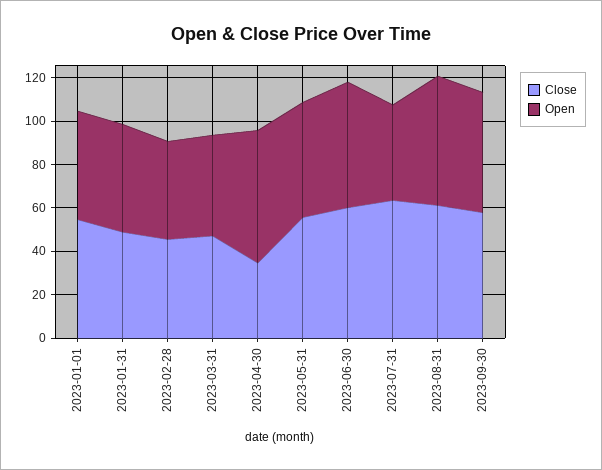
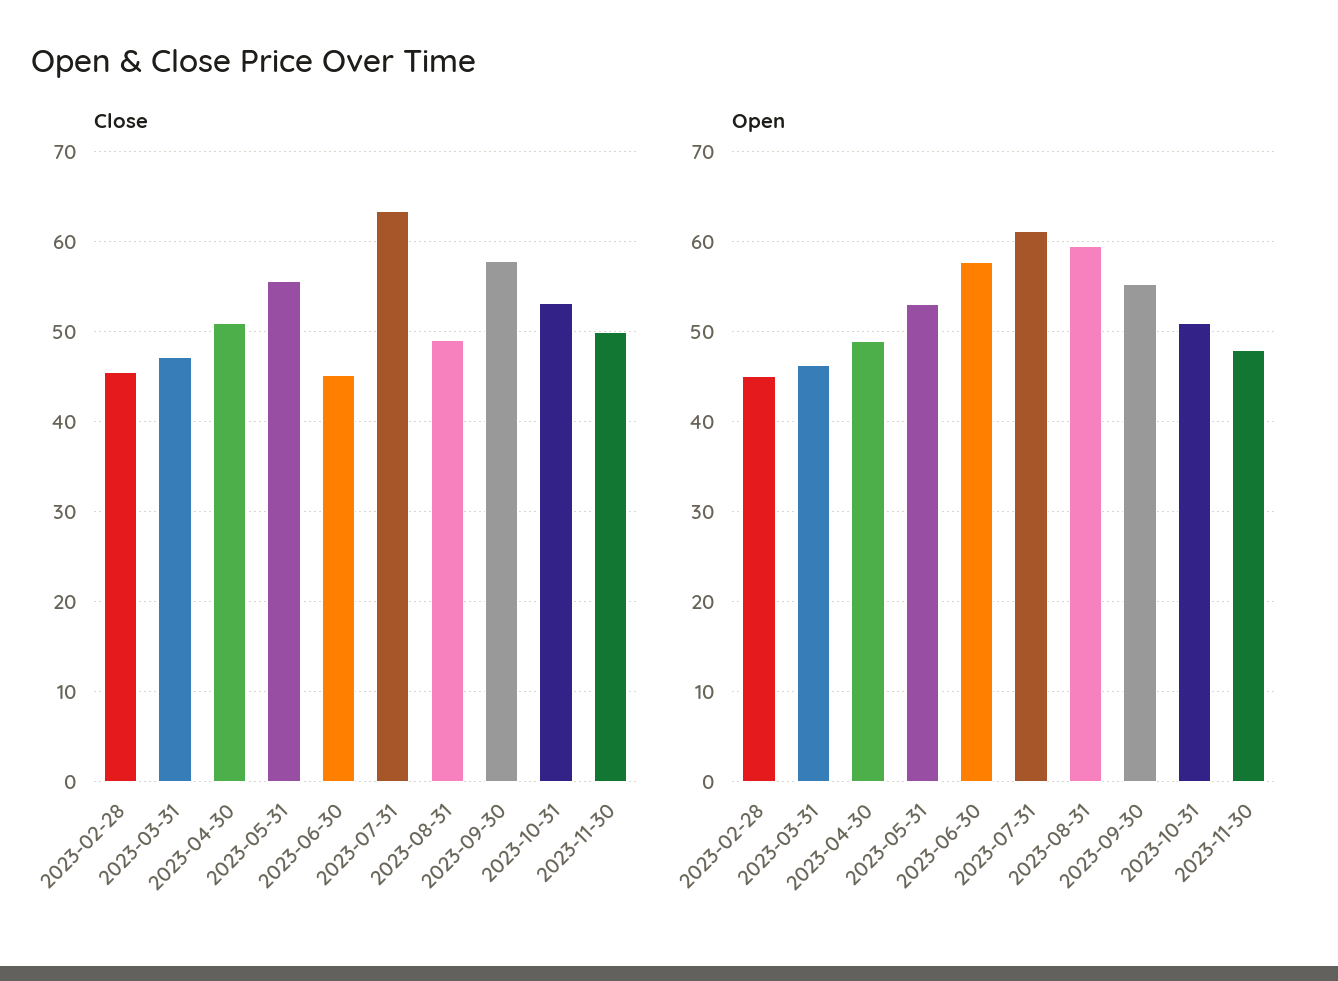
Close, 2023-01-01: 55 -> none
Open, 2023-01-01: 50 -> none
Close, 2023-01-31: 50 -> none
Open, 2023-01-31: 50 -> none
Close, 2023-04-30: 35 -> 51
Open, 2023-04-30: 60 -> 49
Close, 2023-06-30: 60 -> 45
Open, 2023-07-31: 45 -> 61
Close, 2023-08-31: 60 -> 49
Close, 2023-10-31: none -> 53
Close, 2023-11-30: none -> 50
Open, 2023-10-31: none -> 51
Open, 2023-11-30: none -> 48

